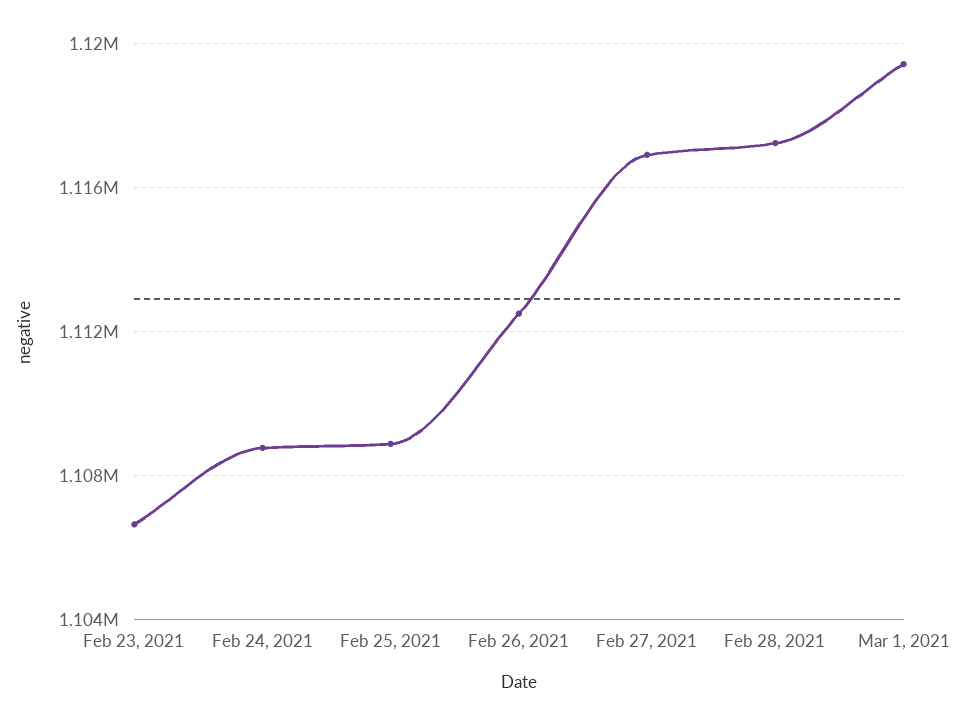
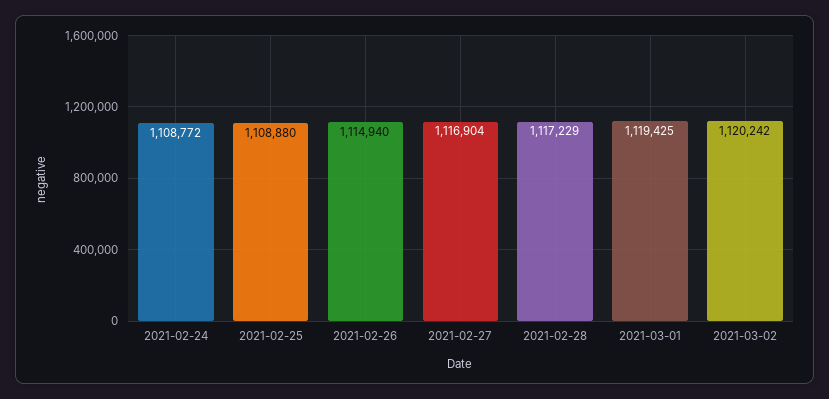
Feb 23, 2021: 1106500 -> none
Feb 26, 2021: 1112500 -> 1114940
2021-03-02: none -> 1120242

